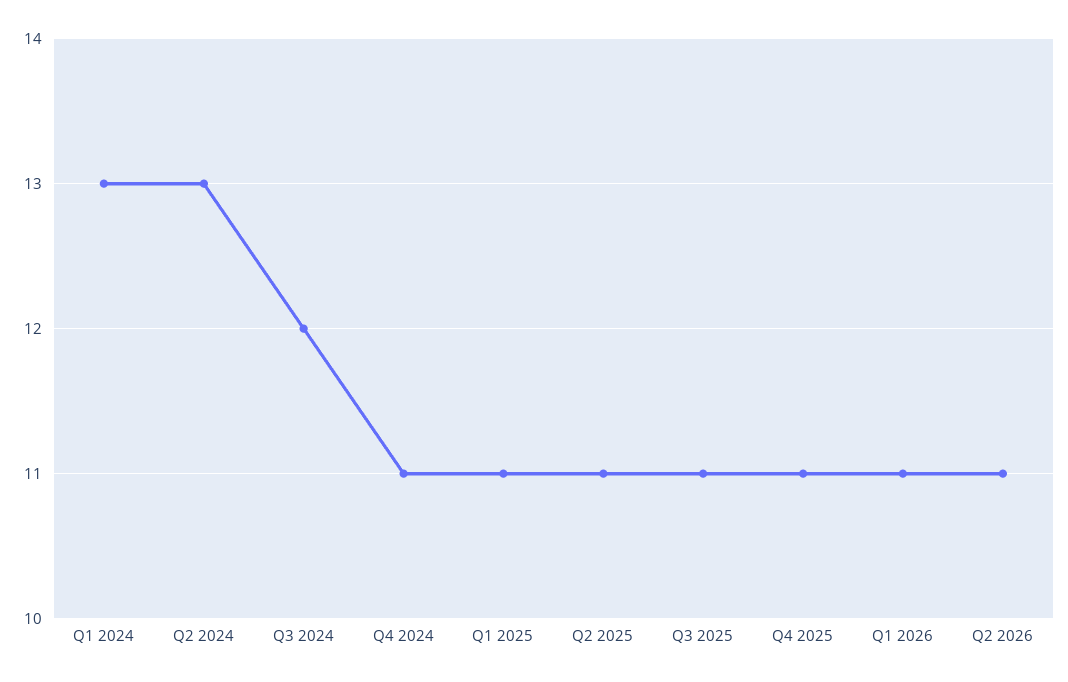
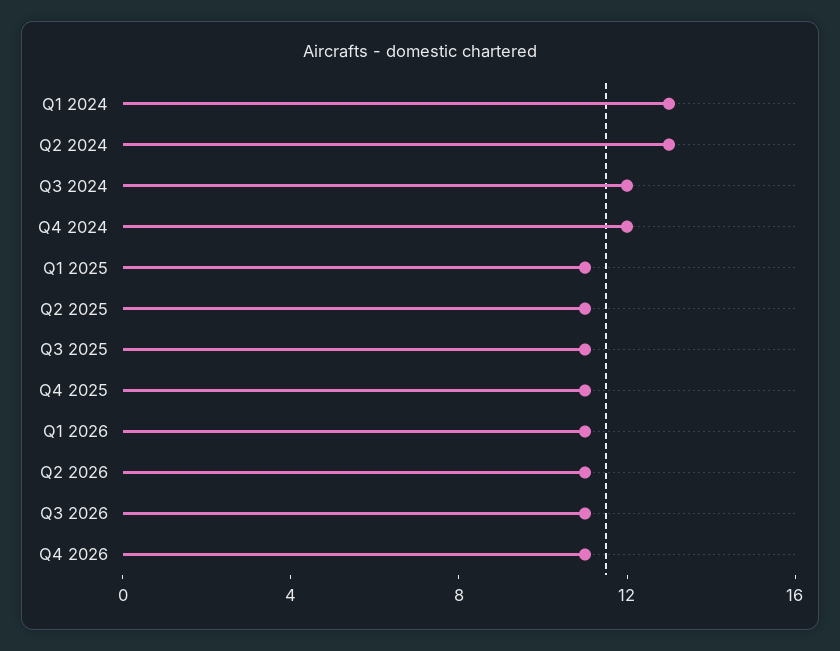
Q4 2024: 11 -> 12
Q3 2026: none -> 11
Q4 2026: none -> 11

